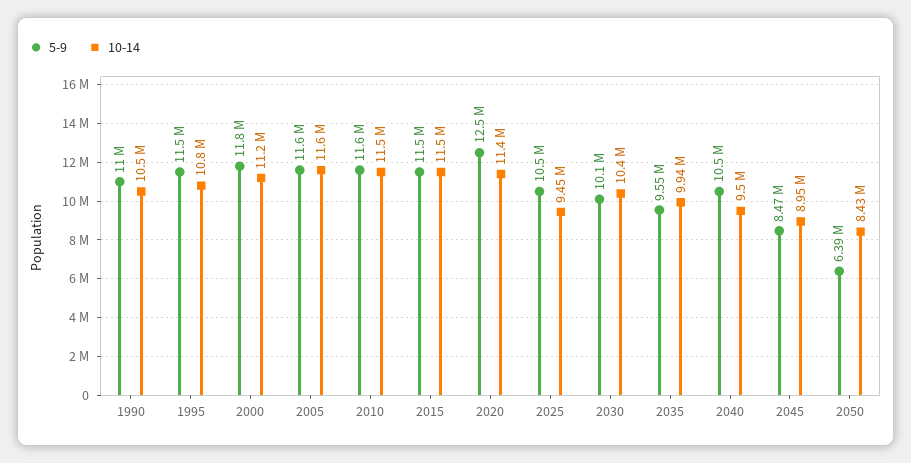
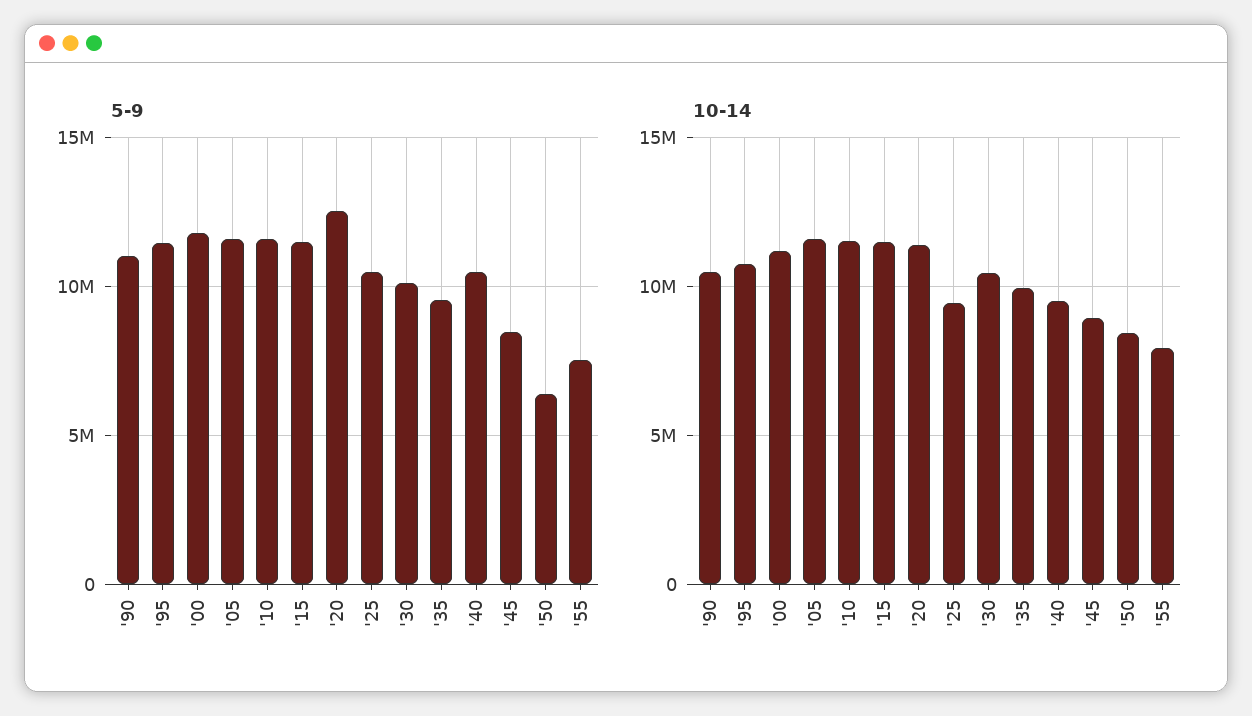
5-9, '55: none -> 7500000
10-14, '55: none -> 8000000

